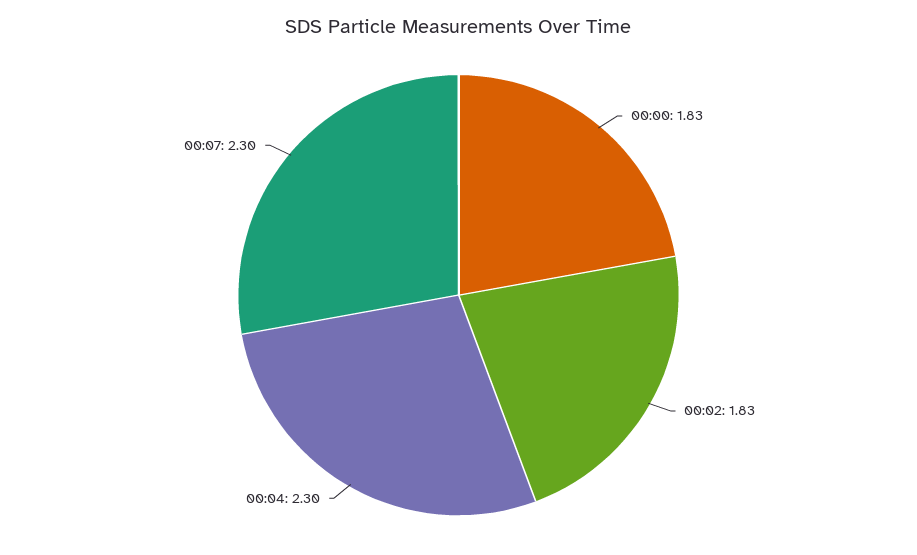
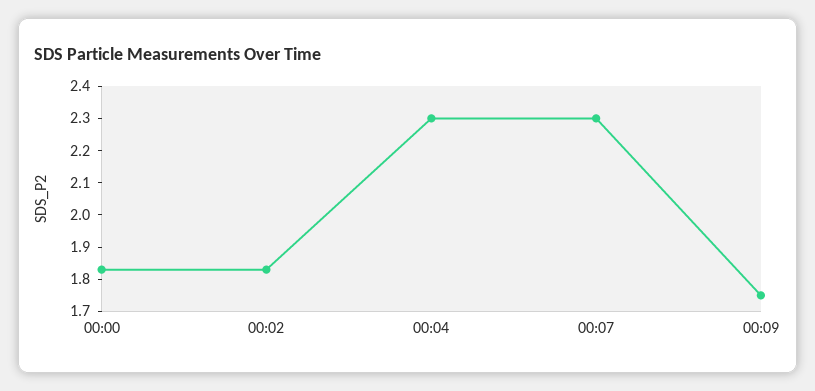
00:09: none -> 1.75

